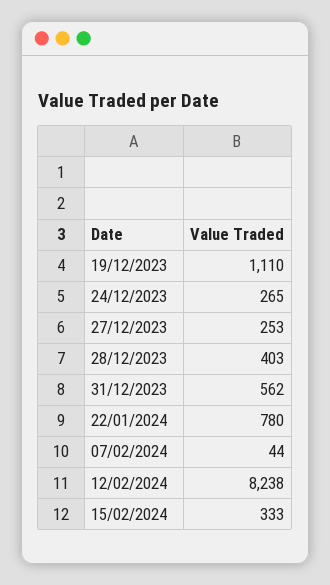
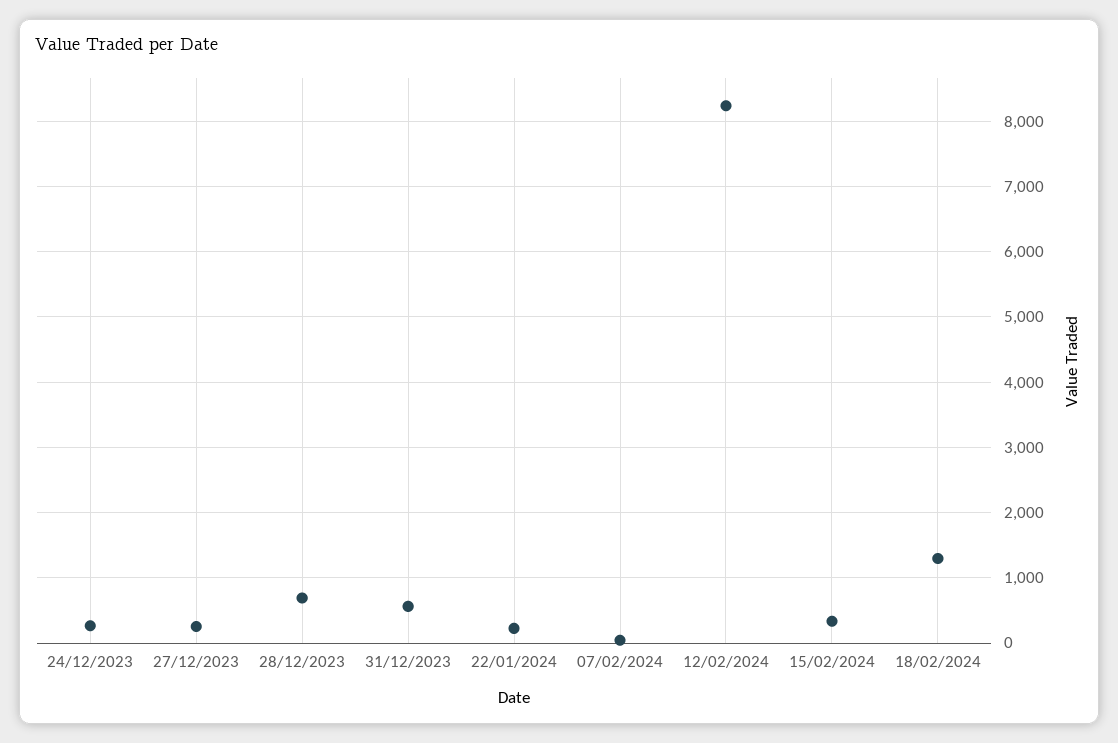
19/12/2023: 1110 -> none
28/12/2023: 403 -> 700
22/01/2024: 780 -> 200
18/02/2024: none -> 1300

